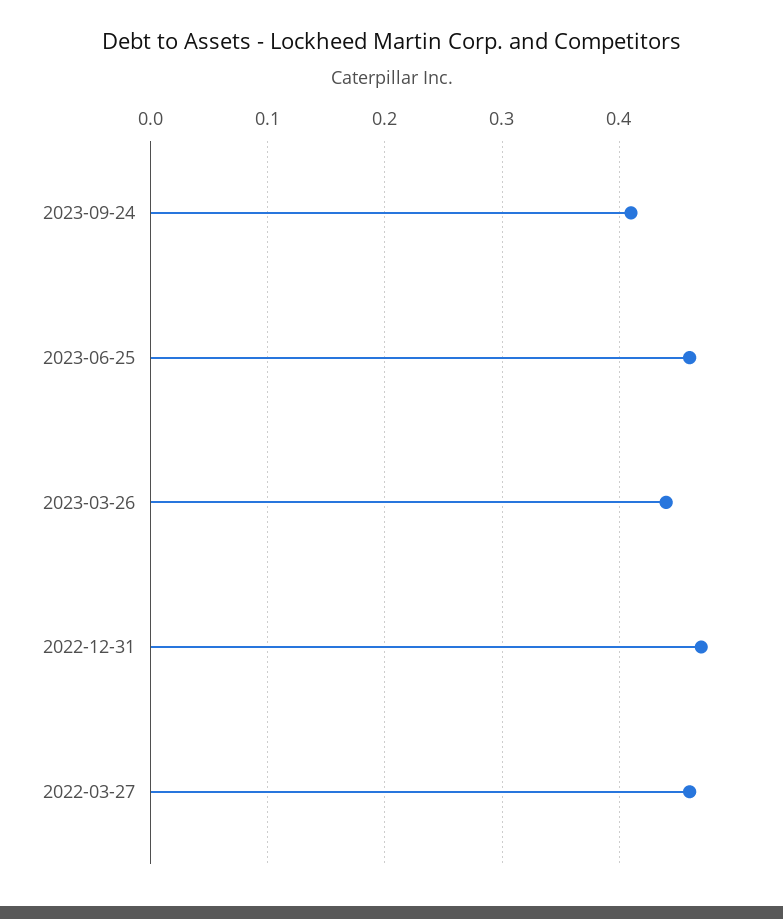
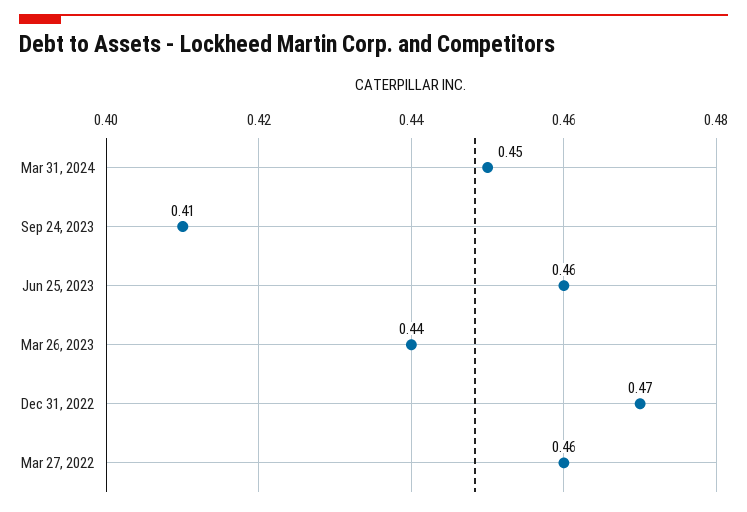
Mar 31, 2024: none -> 0.45

